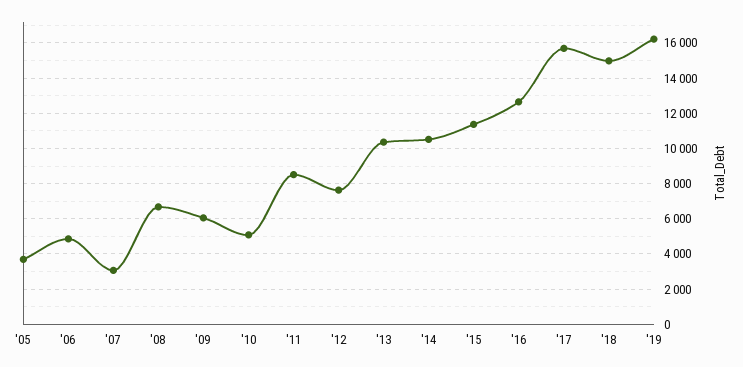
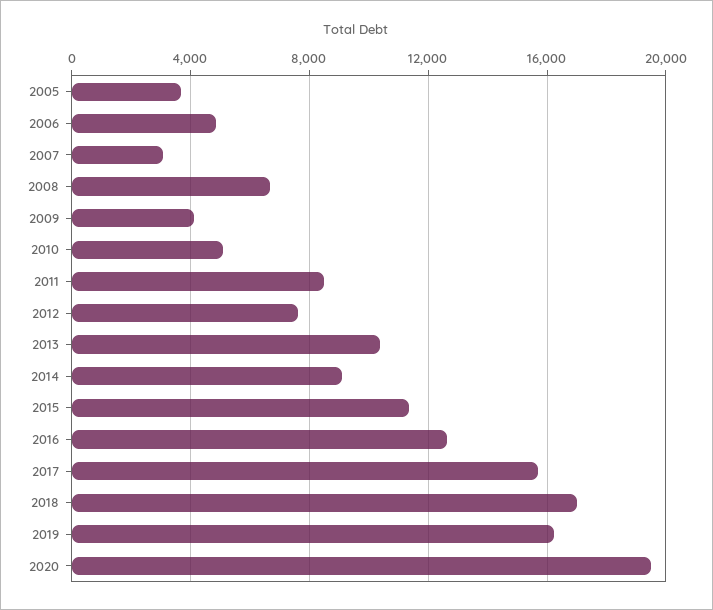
'09: 6000 -> 4000
'14: 10500 -> 9000
'18: 15000 -> 17000
2020: none -> 19500

